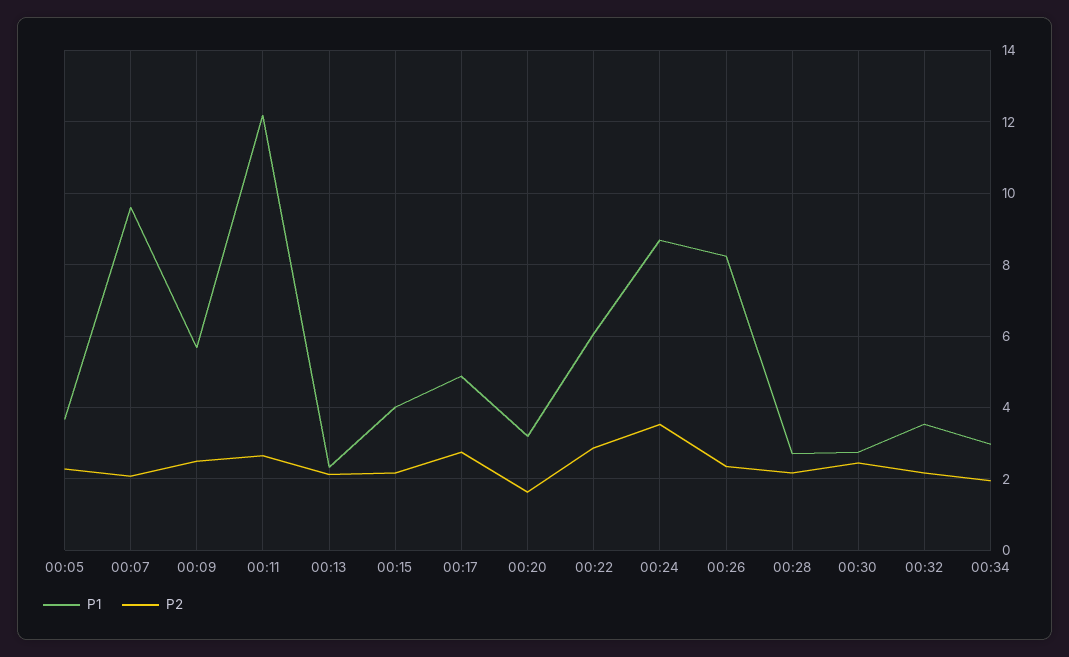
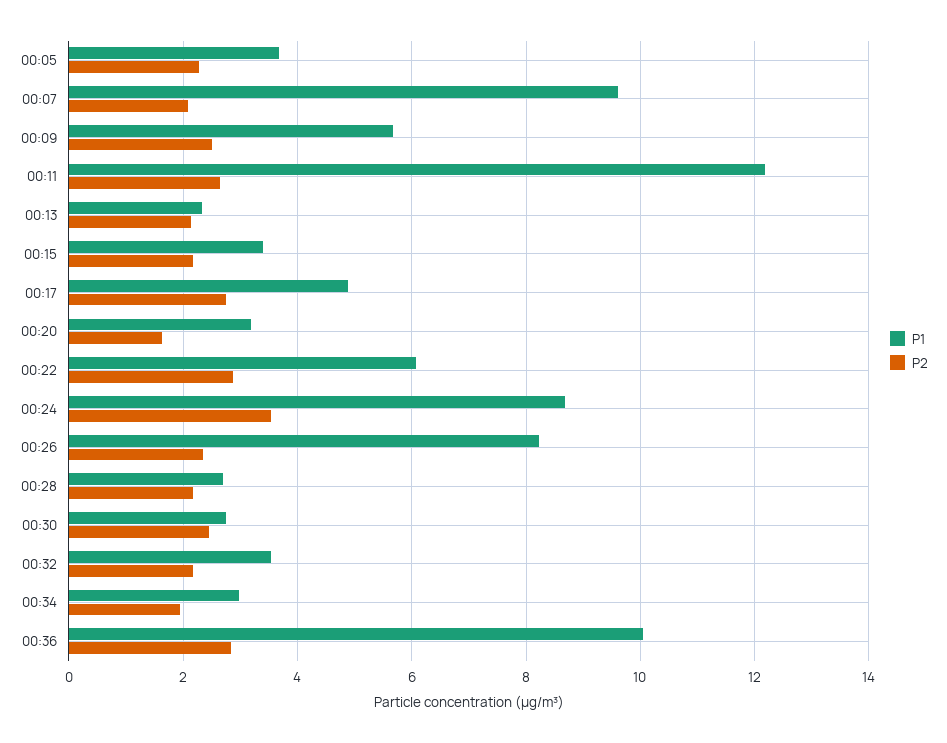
P1, 00:15: 4 -> 3.4
P1, 00:36: none -> 10
P2, 00:36: none -> 2.8

